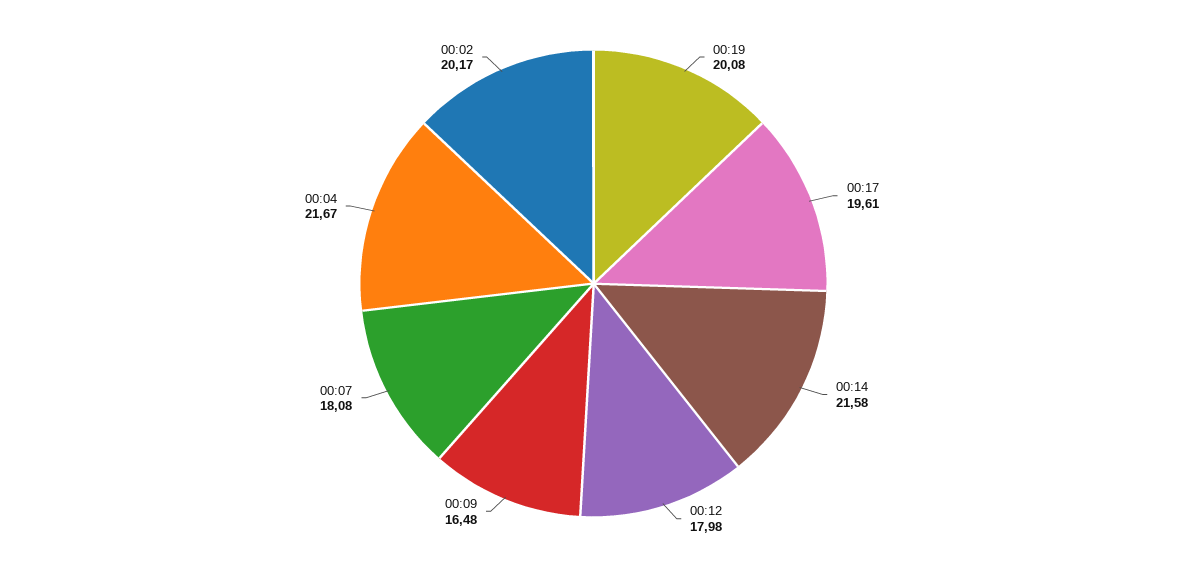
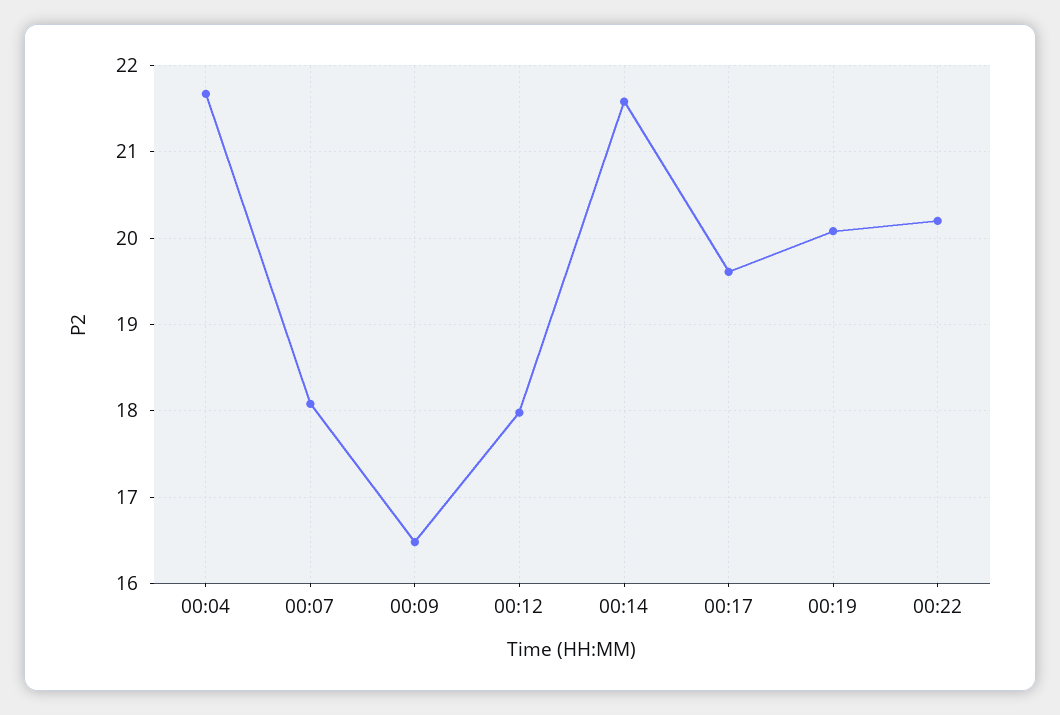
00:02: 20.17 -> none
00:22: none -> 20.2

